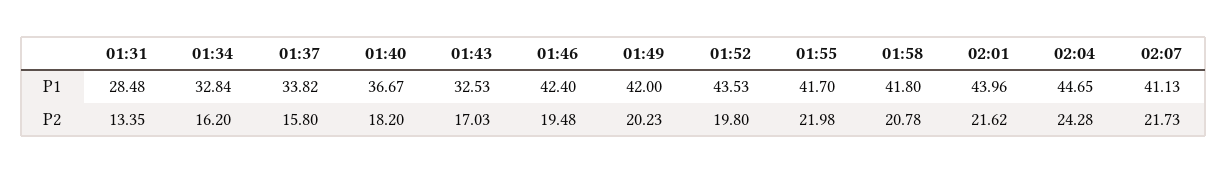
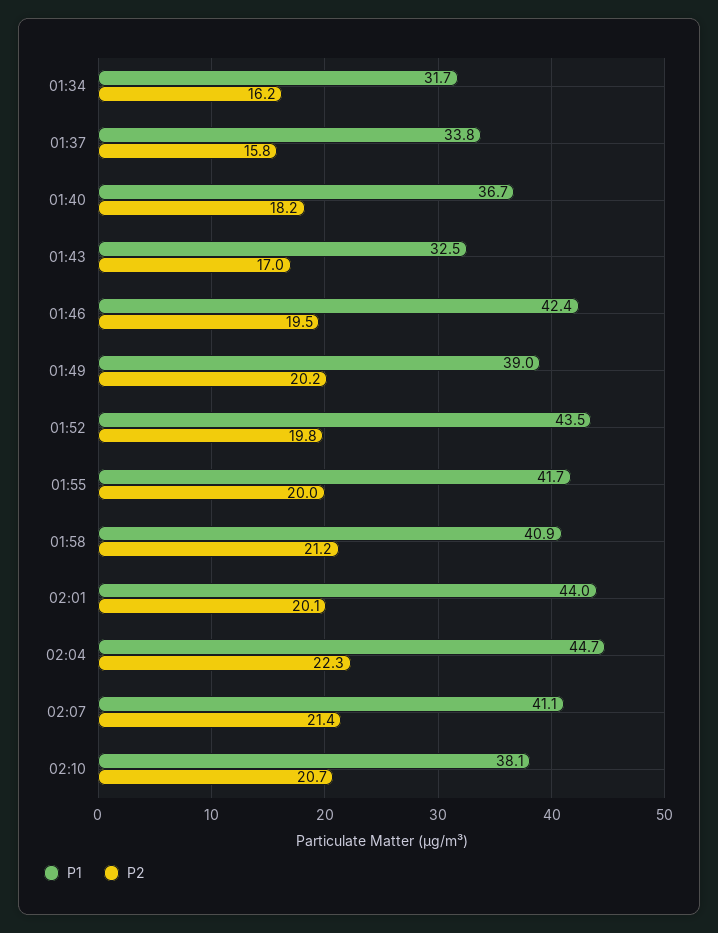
P1, 01:31: 28.48 -> none
P1, 01:34: 32.84 -> 31.7
P1, 01:49: 42 -> 39
P1, 01:58: 41.8 -> 40.9
P2, 01:31: 13.35 -> none
P2, 01:55: 21.98 -> 20
P2, 01:58: 20.78 -> 21.2
P2, 02:01: 21.62 -> 20.1
P2, 02:04: 24.28 -> 22.3
P2, 02:07: 21.73 -> 21.4
P1, 02:10: none -> 38.1
P2, 02:10: none -> 20.7

